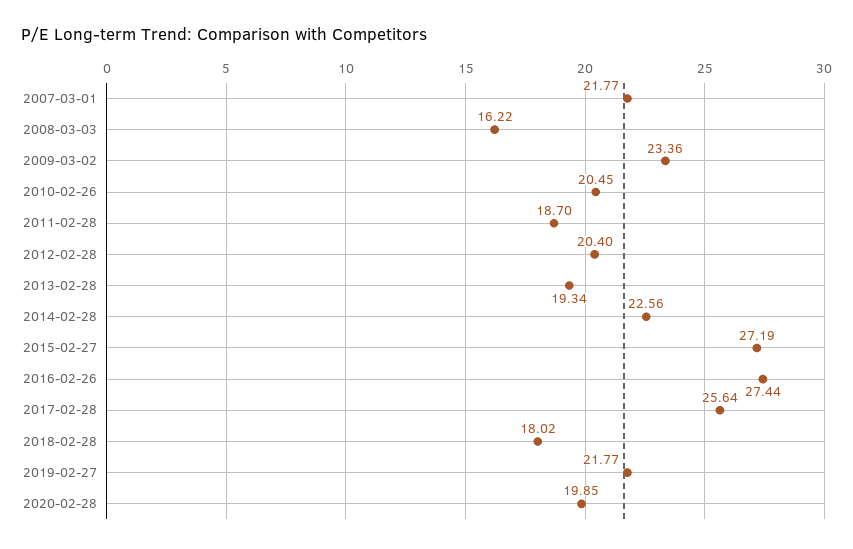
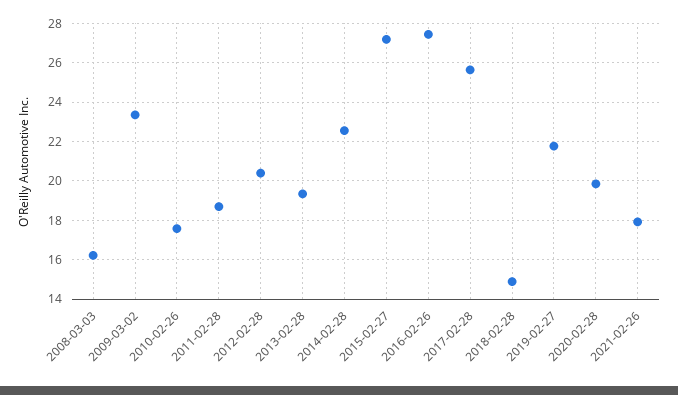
2007-03-01: 21.77 -> none
2010-02-26: 20.45 -> 17.5
2018-02-28: 18.02 -> 15
2021-02-26: none -> 18

